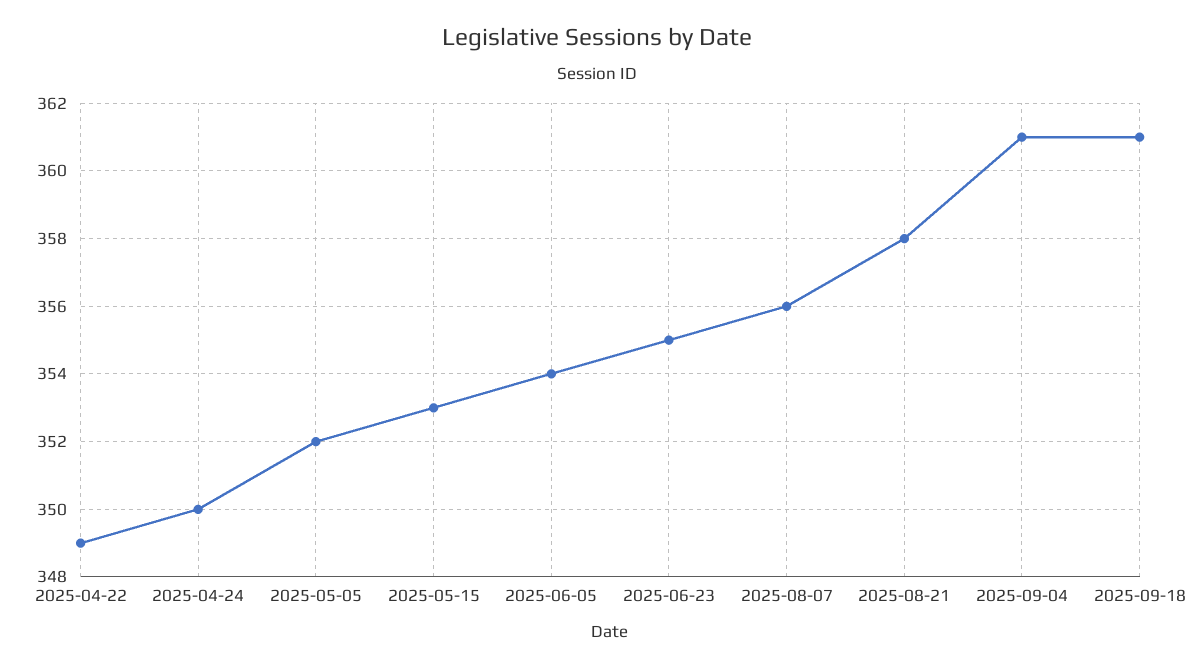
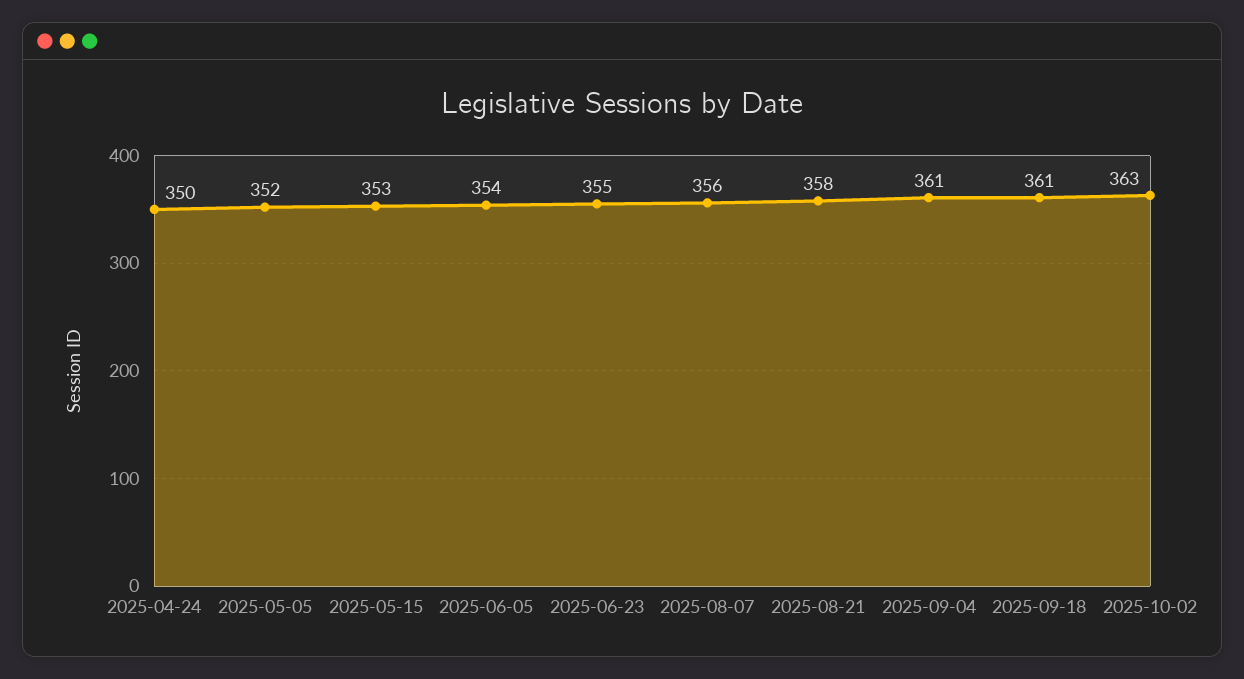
2025-04-22: 349 -> none
2025-10-02: none -> 363

